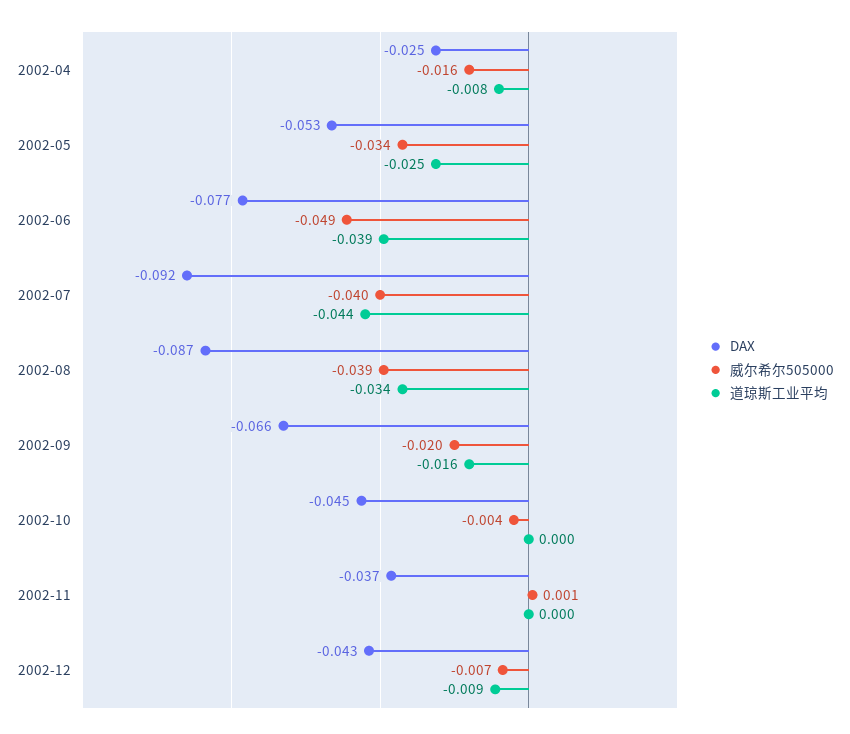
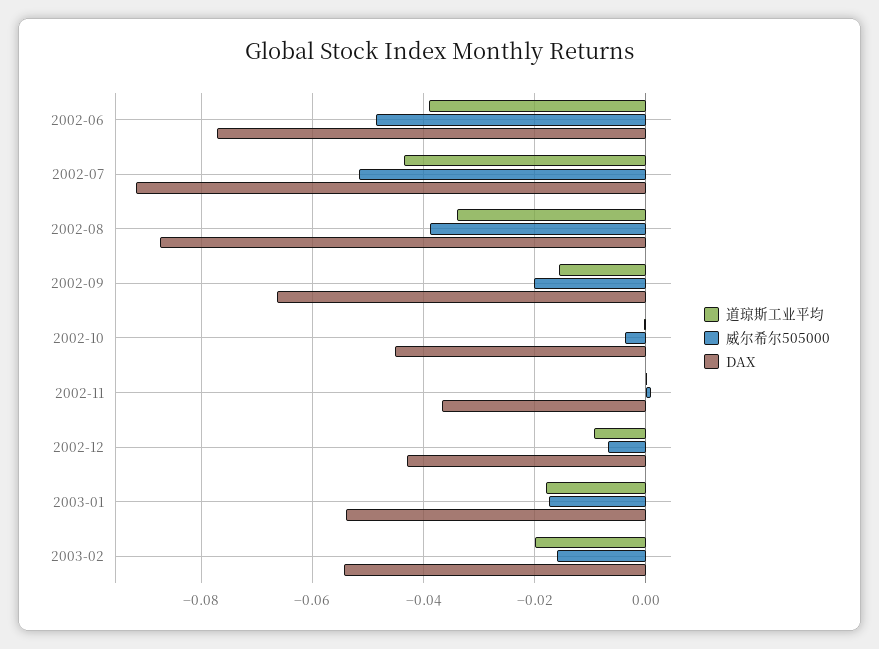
DAX, 2002-04: -0.025 -> none
威尔希尔505000, 2002-04: -0.016 -> none
道琼斯工业平均, 2002-04: -0.008 -> none
DAX, 2002-05: -0.053 -> none
威尔希尔505000, 2002-05: -0.034 -> none
道琼斯工业平均, 2002-05: -0.025 -> none
威尔希尔505000, 2002-07: -0.04 -> -0.052
道琼斯工业平均, 2003-01: none -> -0.018
威尔希尔505000, 2003-01: none -> -0.018
DAX, 2003-01: none -> -0.054
道琼斯工业平均, 2003-02: none -> -0.02
威尔希尔505000, 2003-02: none -> -0.016
DAX, 2003-02: none -> -0.054

